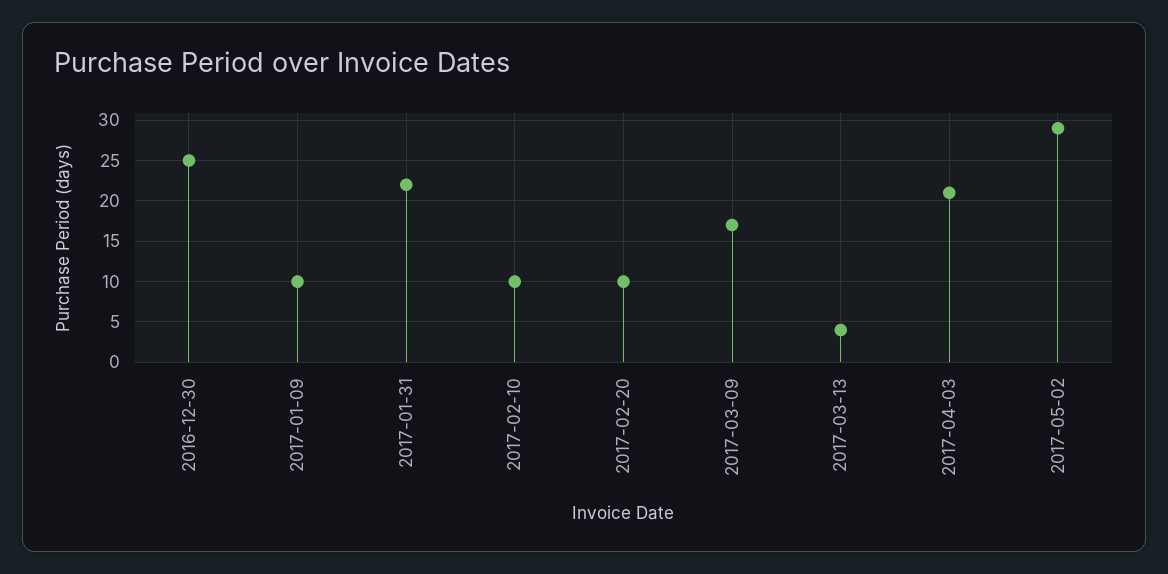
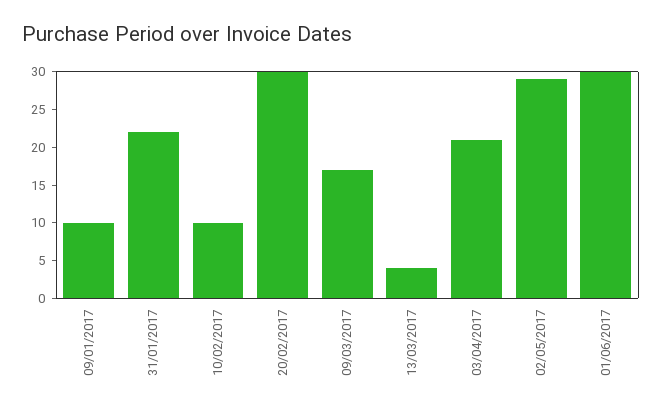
2016-12-30: 25 -> none
2017-02-20: 10 -> 30
01/06/2017: none -> 30

